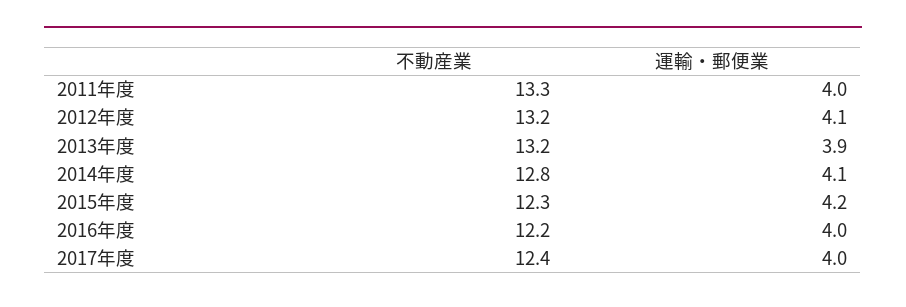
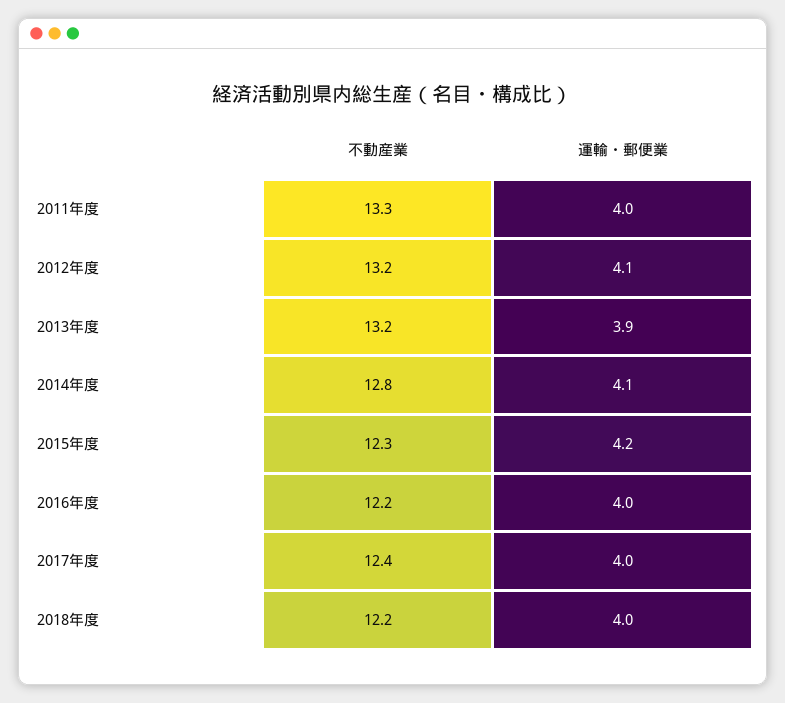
不動産業, 2018年度: none -> 12.2
運輸・郵便業, 2018年度: none -> 4

